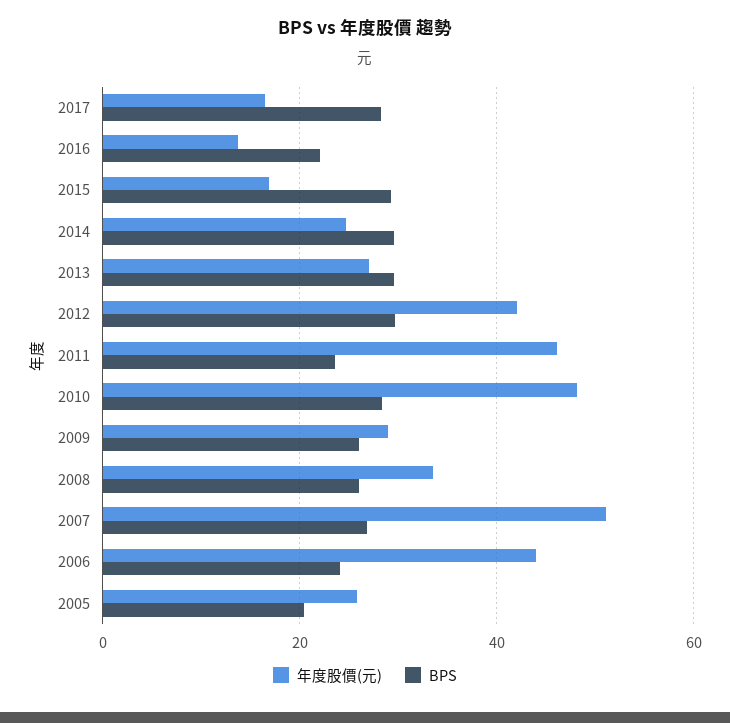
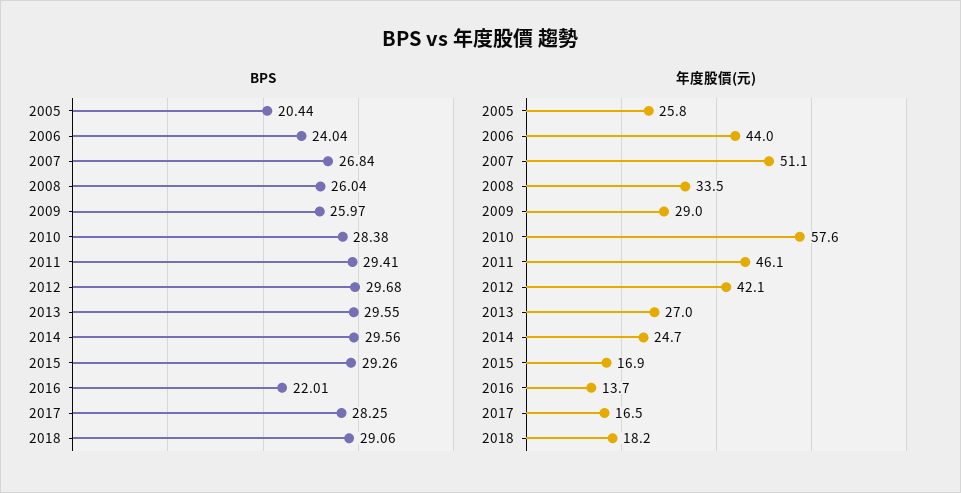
BPS, 2011: 24 -> 29.41
年度股價(元), 2010: 48 -> 57.6
BPS, 2018: none -> 29.06
年度股價(元), 2018: none -> 18.2

